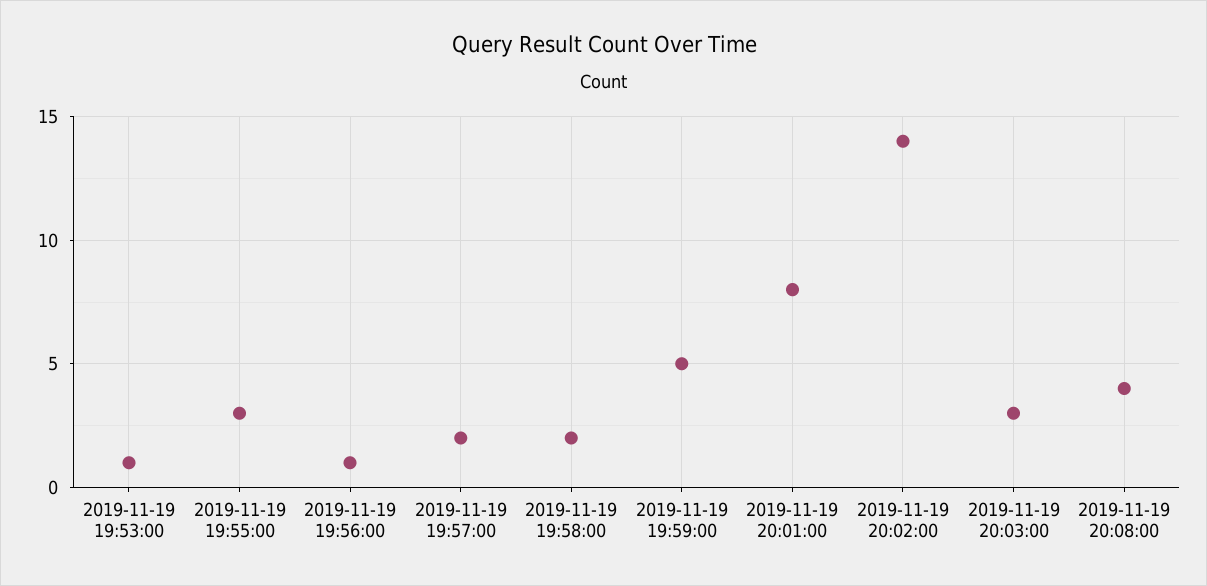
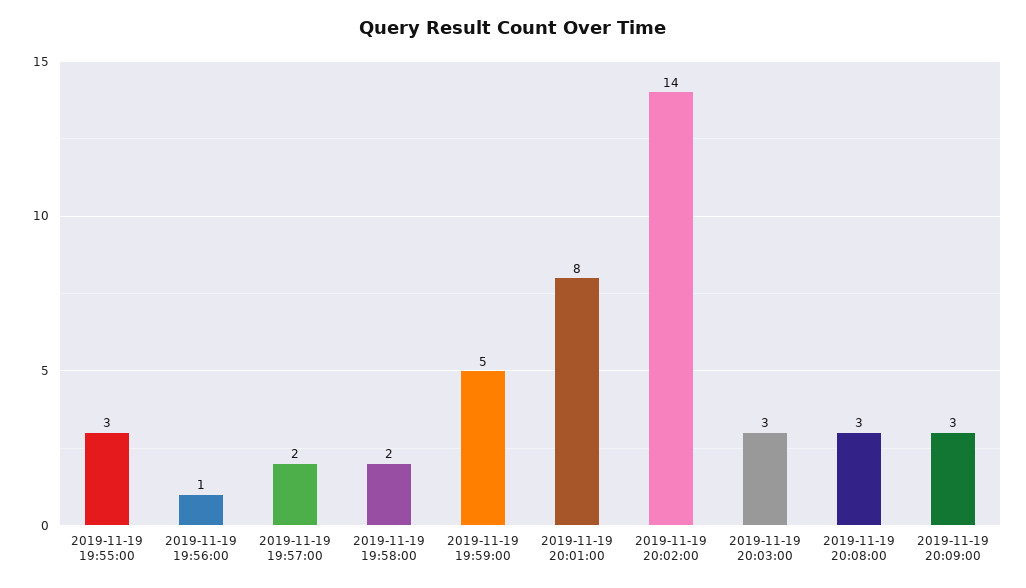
2019-11-19 19:53:00: 1 -> none
2019-11-19 20:08:00: 4 -> 3
2019-11-19 20:09:00: none -> 3

